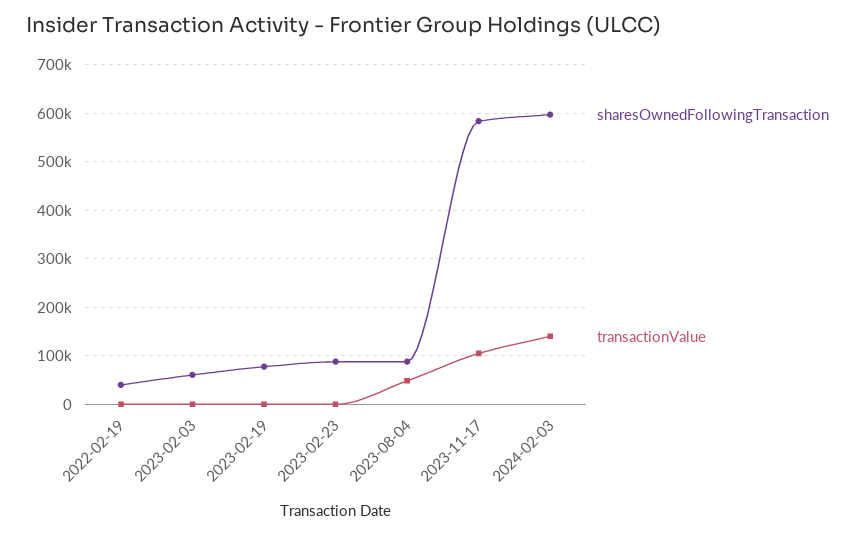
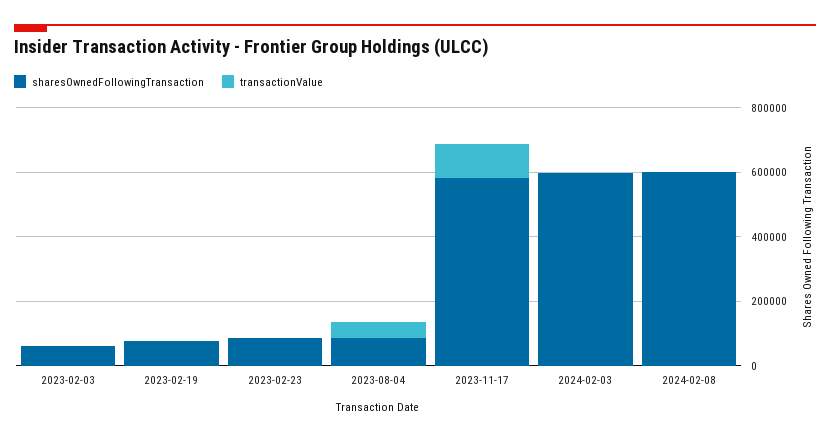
sharesOwnedFollowingTransaction, 2022-02-19: 40000 -> none
transactionValue, 2022-02-19: 0 -> none
transactionValue, 2024-02-03: 140000 -> 0
sharesOwnedFollowingTransaction, 2024-02-08: none -> 600000
transactionValue, 2024-02-08: none -> 0

